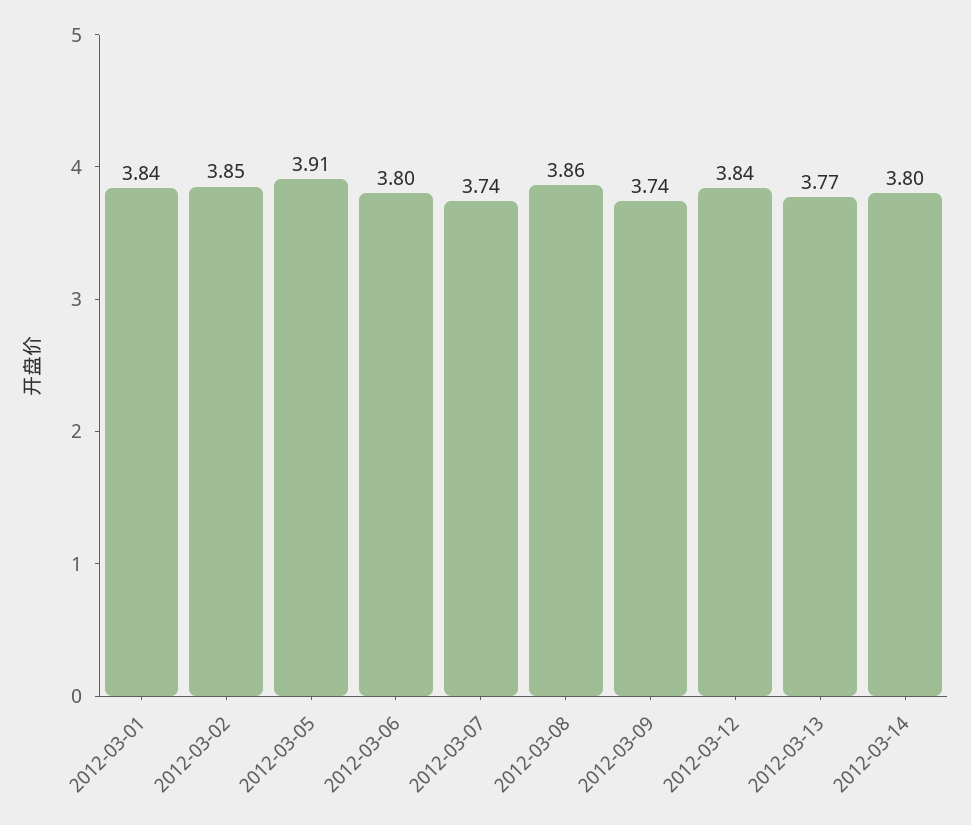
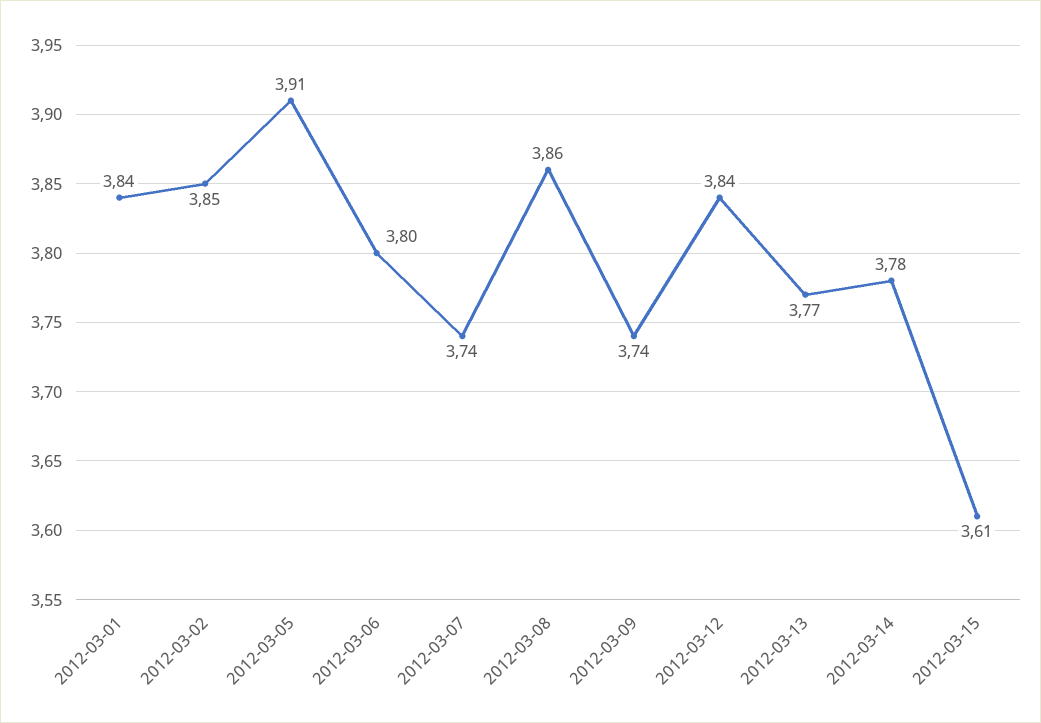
2012-03-14: 3.8 -> 3.78
2012-03-15: none -> 3.61

